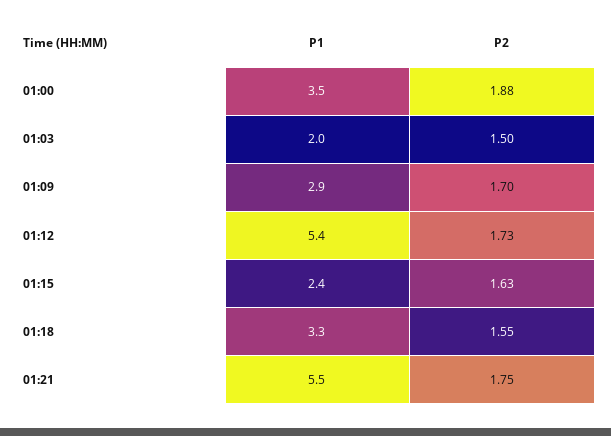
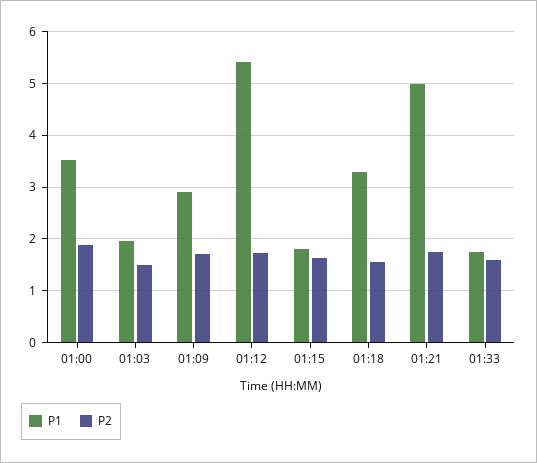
P1, 01:15: 2.4 -> 1.8
P1, 01:21: 5.5 -> 5
P1, 01:33: none -> 1.8
P2, 01:33: none -> 1.6

